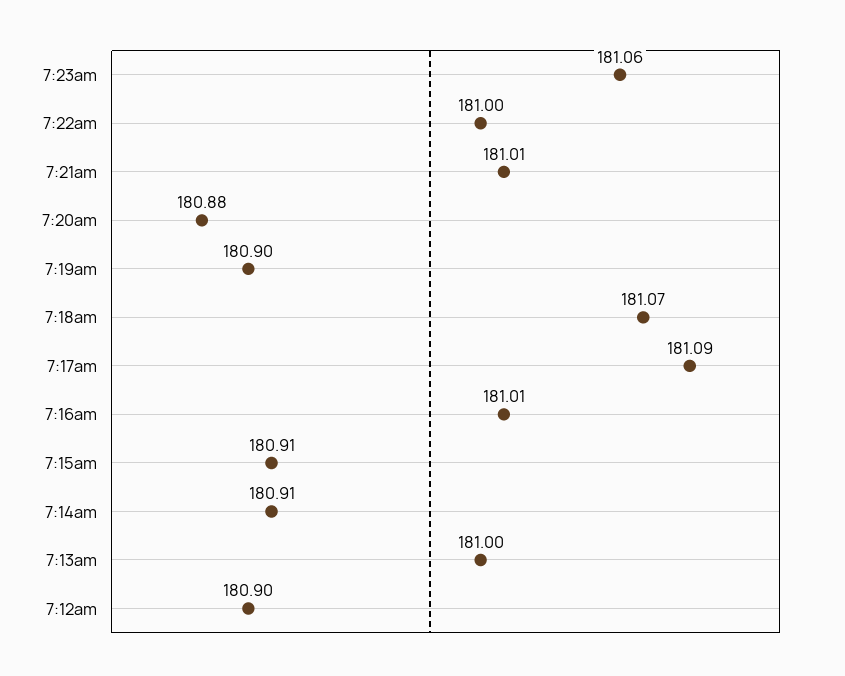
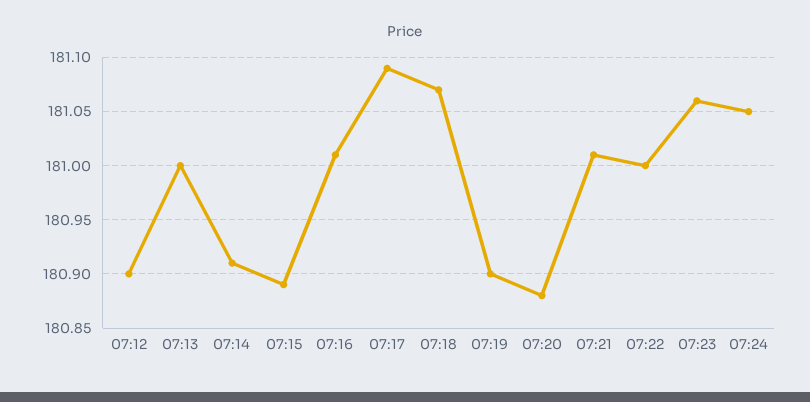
7:15am: 180.91 -> 180.89
07:24: none -> 181.05

